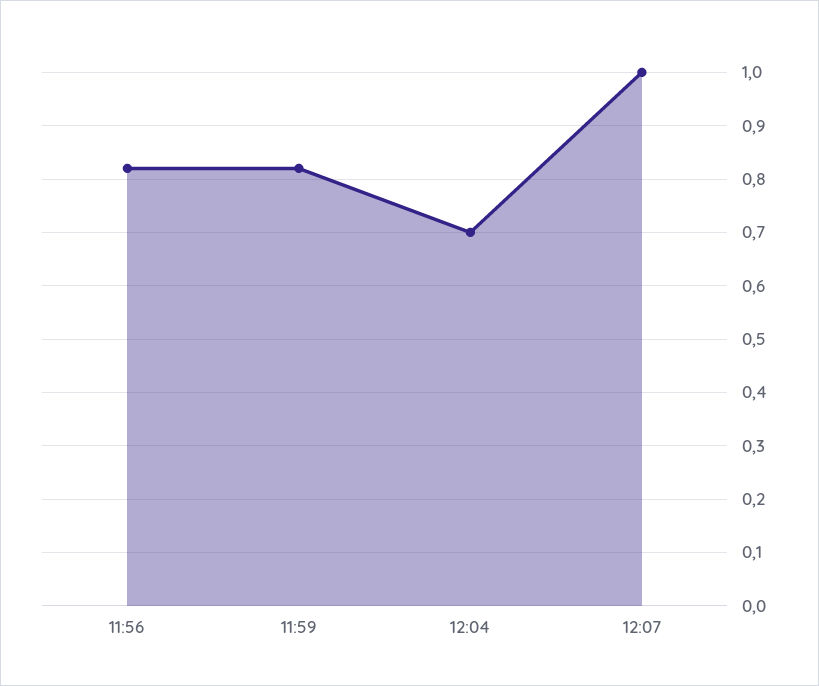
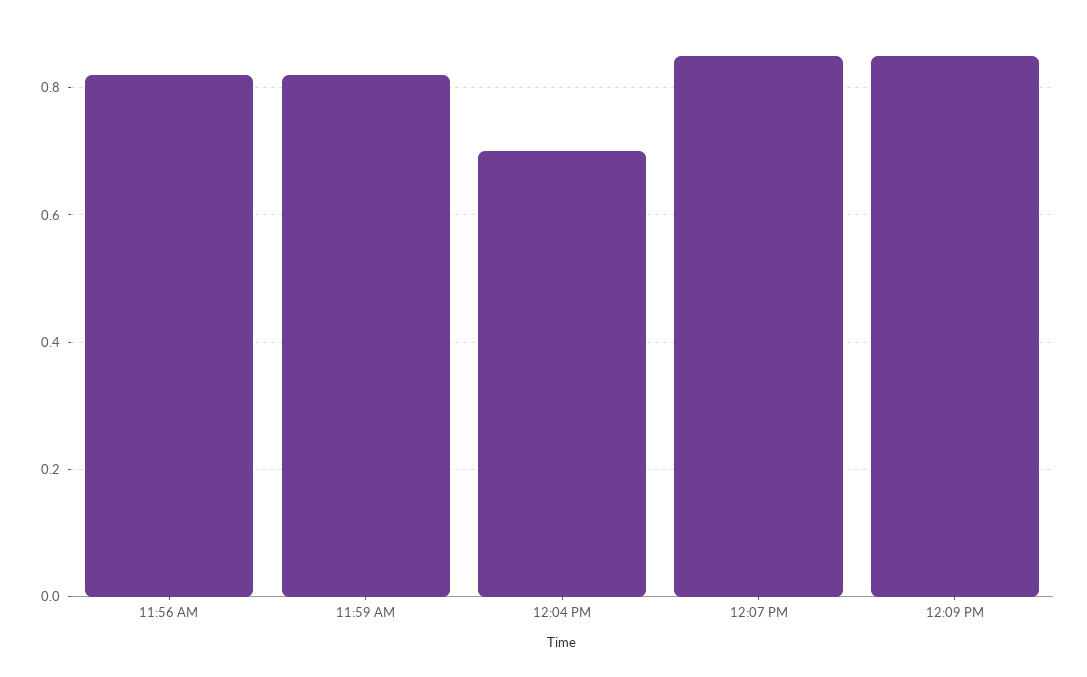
12:07: 1 -> 0.85
12:09 PM: none -> 0.85

